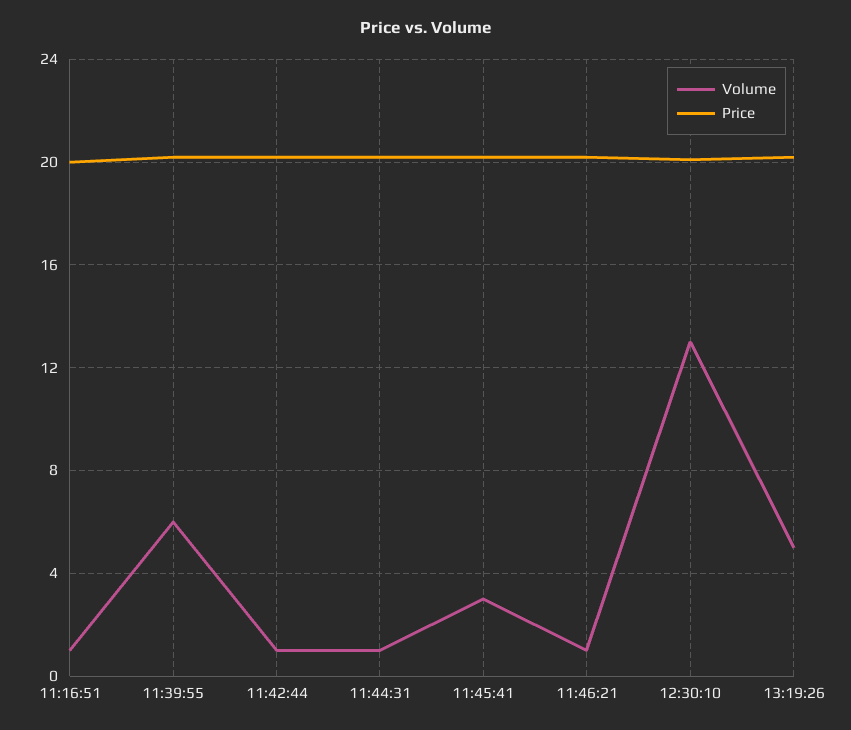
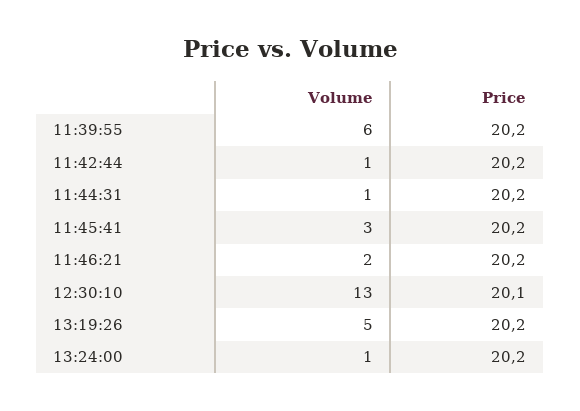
Volume, 11:16:51: 1 -> none
Price, 11:16:51: 20 -> none
Volume, 11:46:21: 1 -> 2
Volume, 13:24:00: none -> 1
Price, 13:24:00: none -> 20.2

